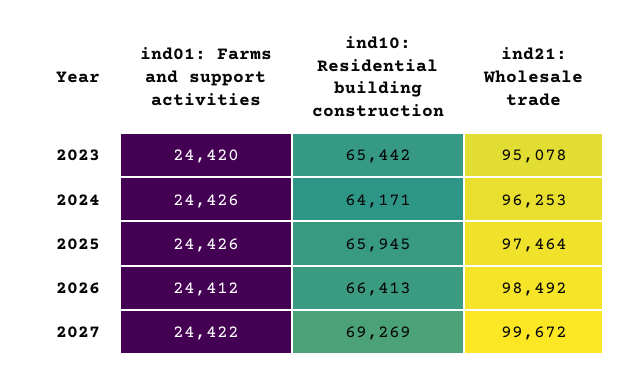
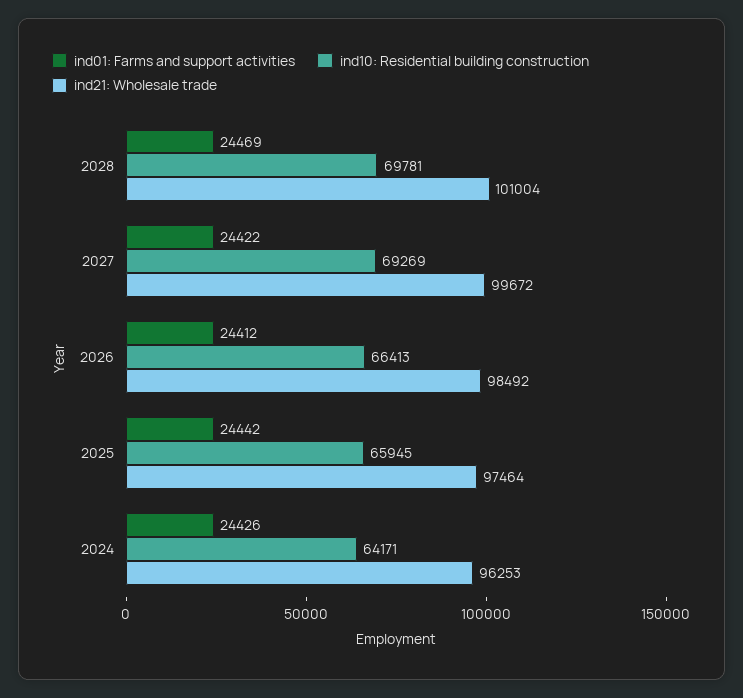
ind01: Farms and support activities, 2023: 24420 -> none
ind10: Residential building construction, 2023: 65442 -> none
ind21: Wholesale trade, 2023: 95078 -> none
ind01: Farms and support activities, 2025: 24426 -> 24442
ind01: Farms and support activities, 2028: none -> 24469
ind10: Residential building construction, 2028: none -> 69781
ind21: Wholesale trade, 2028: none -> 101004

